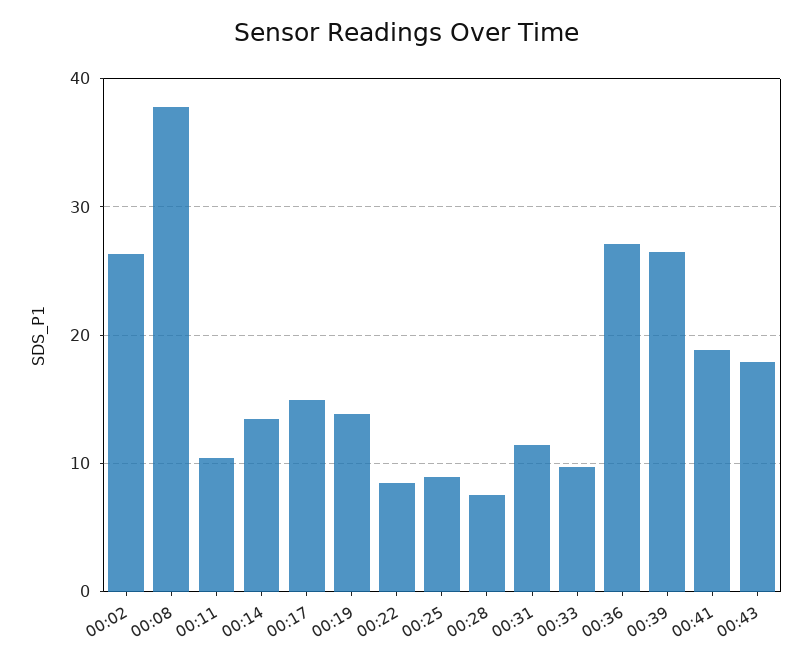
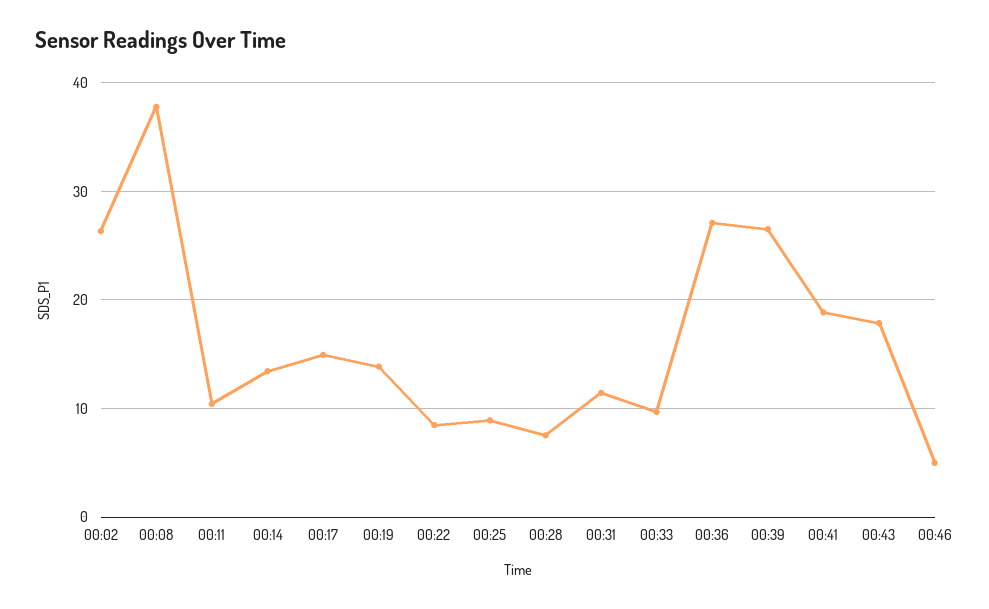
00:46: none -> 5

